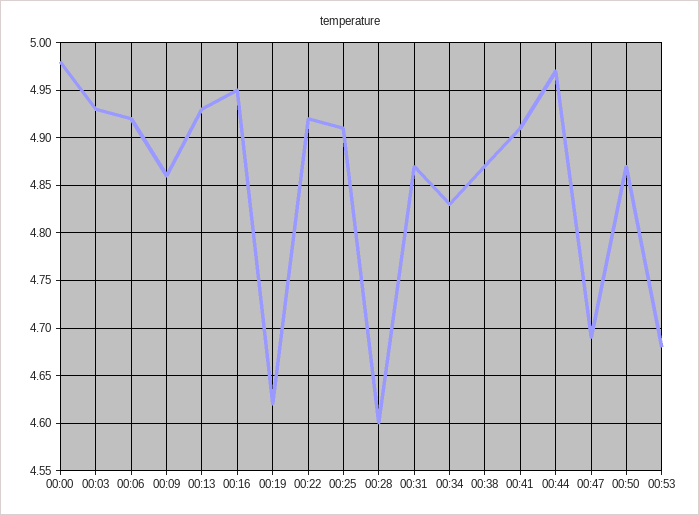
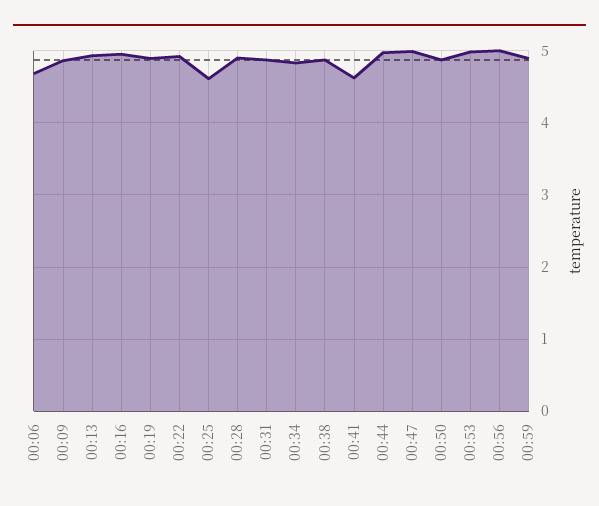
00:00: 4.98 -> none
00:03: 4.93 -> none
00:06: 4.92 -> 4.7
00:19: 4.62 -> 4.9
00:25: 4.91 -> 4.6
00:28: 4.6 -> 4.9
00:41: 4.91 -> 4.6
00:47: 4.69 -> 5
00:53: 4.68 -> 5
00:56: none -> 5
00:59: none -> 4.9

